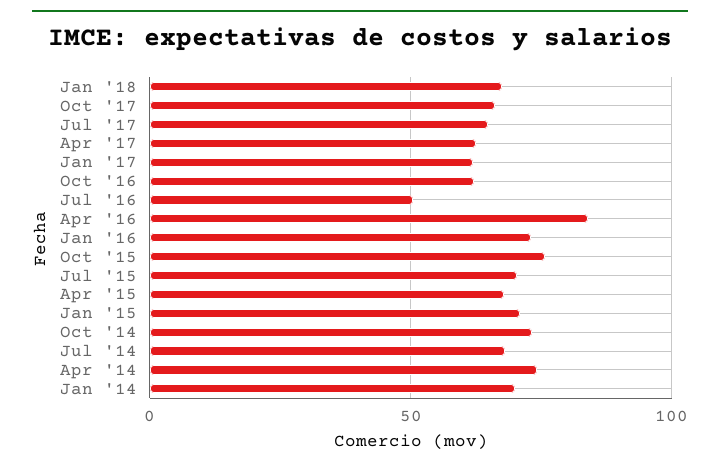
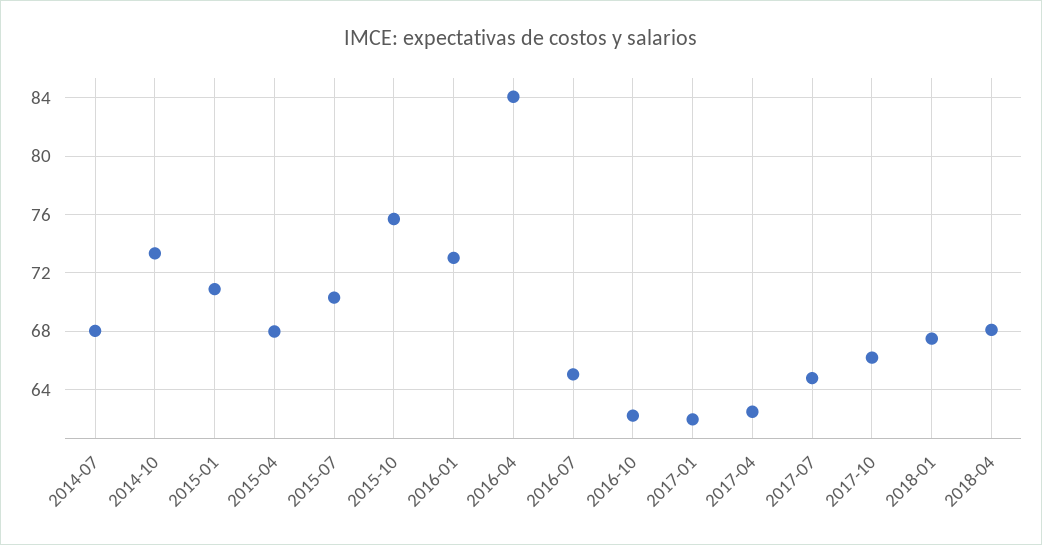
Jul '16: 50 -> 65
Apr '14: 75 -> none
Jan '14: 70 -> none
2018-04: none -> 68

